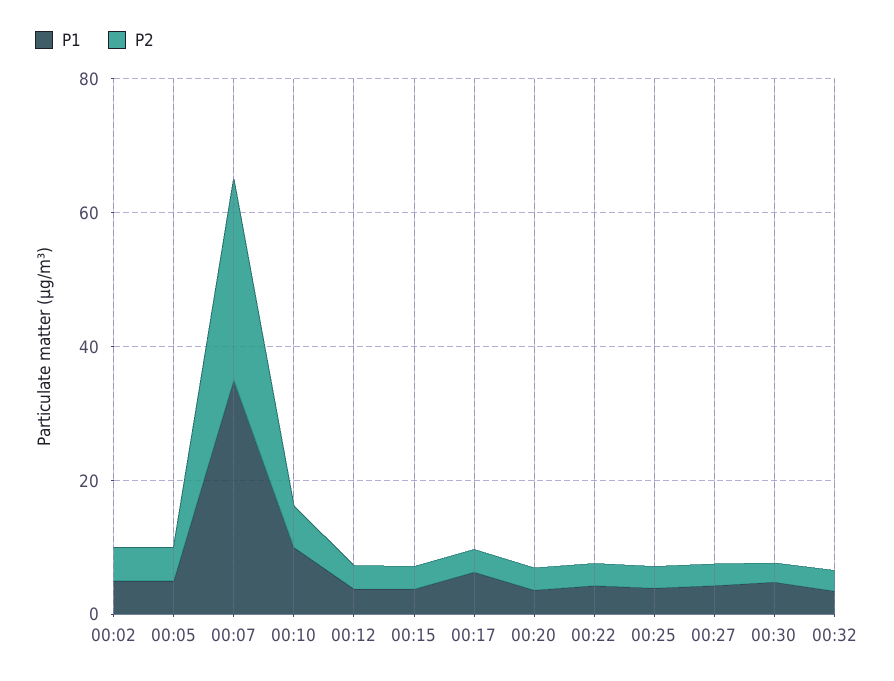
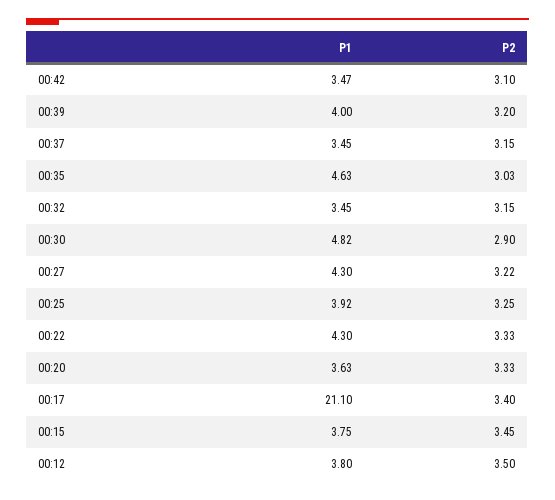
P1, 00:02: 5 -> none
P2, 00:02: 5 -> none
P1, 00:05: 5 -> none
P2, 00:05: 5 -> none
P1, 00:07: 35 -> none
P2, 00:07: 30 -> none
P1, 00:10: 10 -> none
P2, 00:10: 5 -> none
P1, 00:17: 5 -> 21.1
P1, 00:42: none -> 3.47
P2, 00:42: none -> 3.1
P1, 00:39: none -> 4
P2, 00:39: none -> 3.2
P1, 00:37: none -> 3.45
P2, 00:37: none -> 3.15
P1, 00:35: none -> 4.63
P2, 00:35: none -> 3.03

